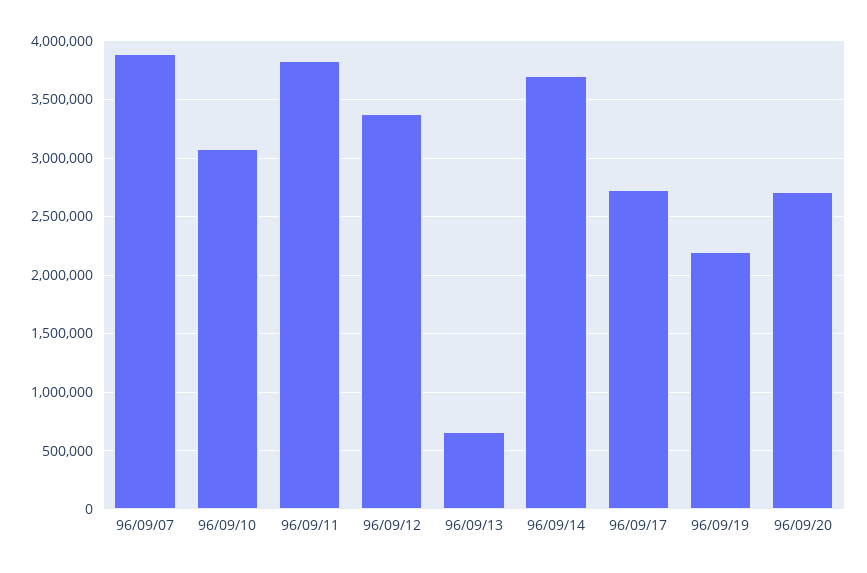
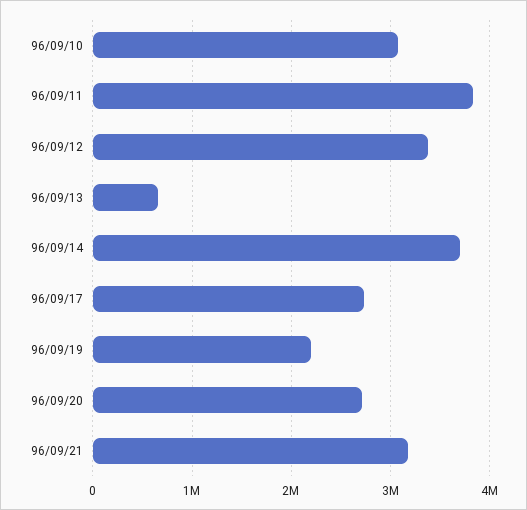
96/09/07: 3900000 -> none
96/09/21: none -> 3200000

